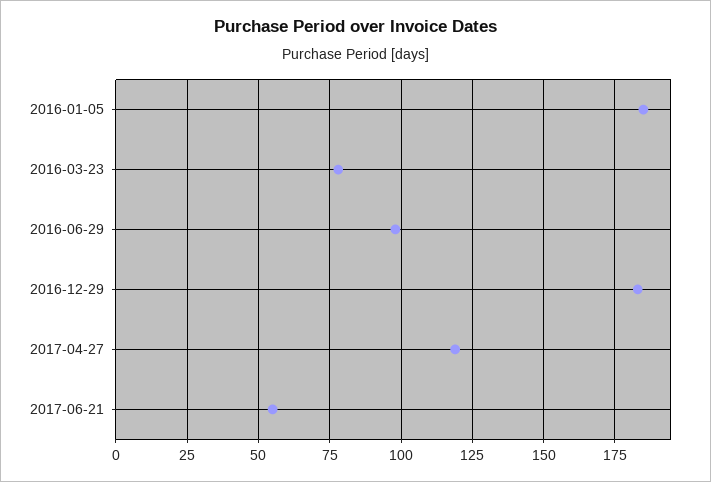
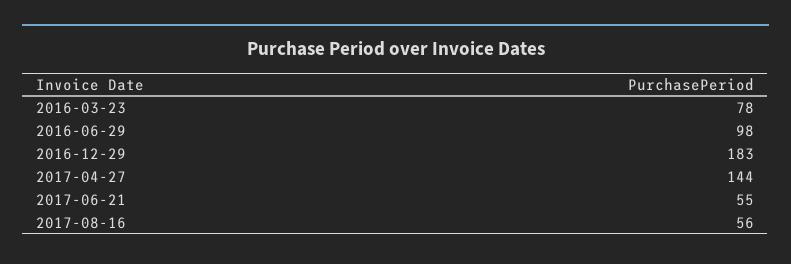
2016-01-05: 185 -> none
2017-04-27: 120 -> 144
2017-08-16: none -> 56

